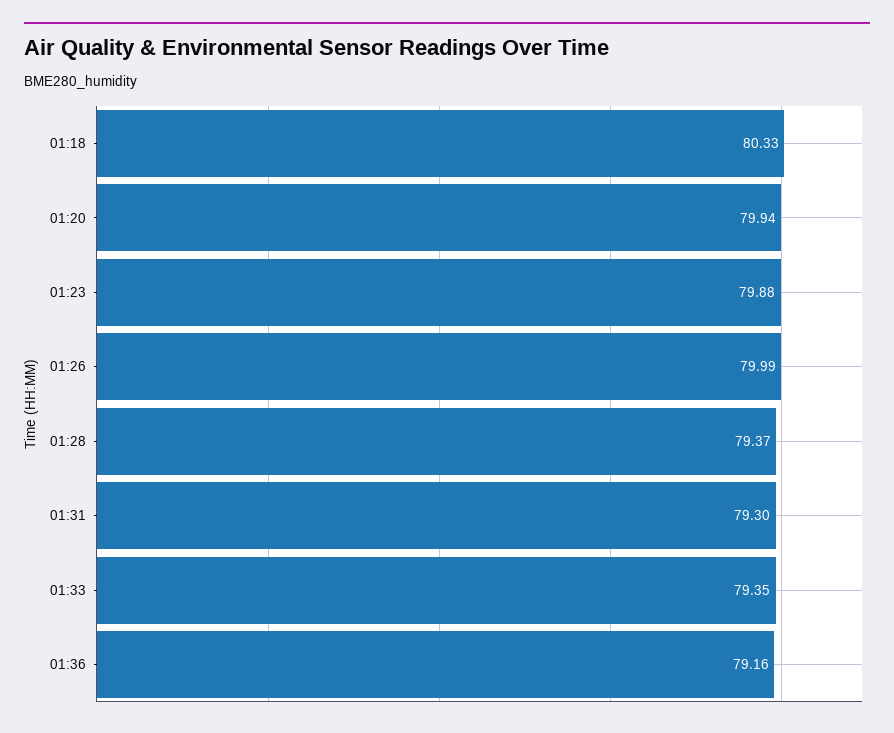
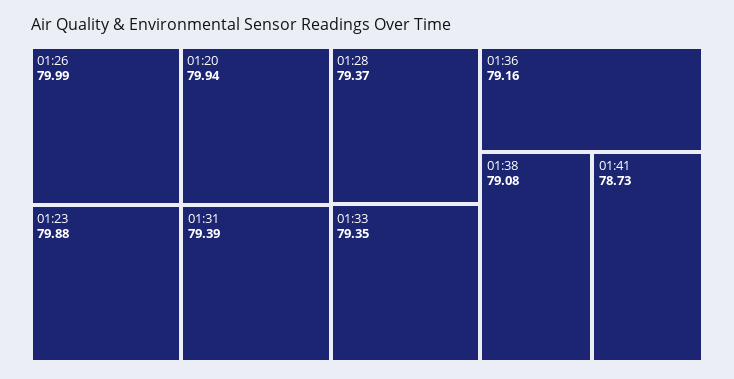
01:18: 80.33 -> none
01:31: 79.3 -> 79.39
01:38: none -> 79.08
01:41: none -> 78.73

